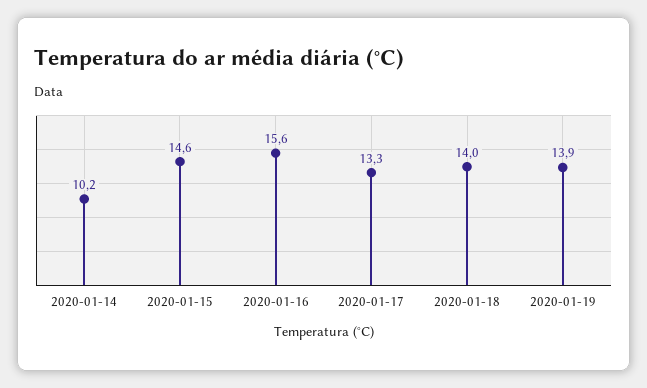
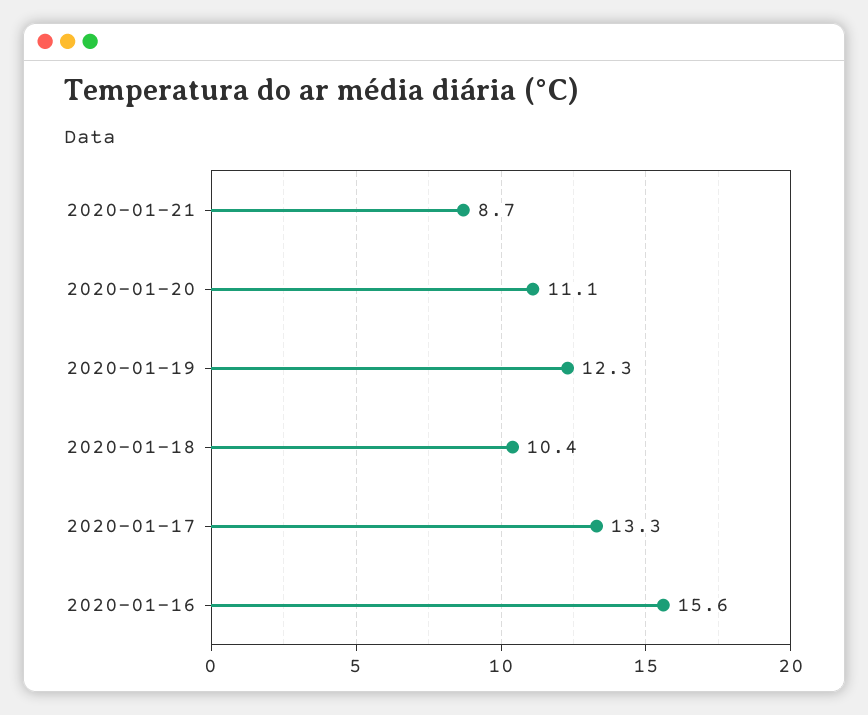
2020-01-14: 10.2 -> none
2020-01-15: 14.6 -> none
2020-01-18: 14 -> 10.4
2020-01-19: 13.9 -> 12.3
2020-01-21: none -> 8.7
2020-01-20: none -> 11.1

